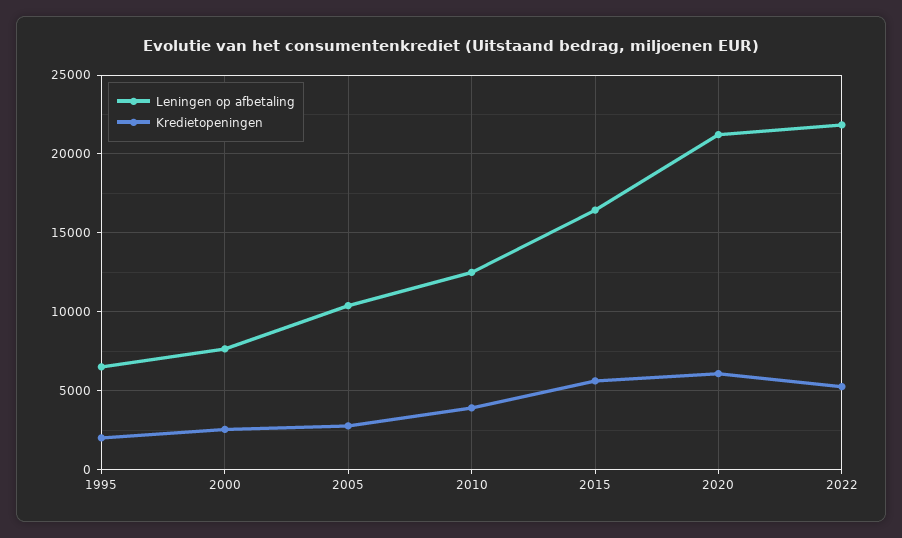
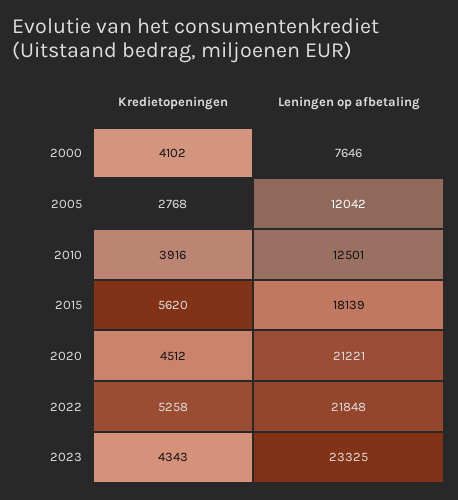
Leningen op afbetaling, 1995: 6500 -> none
Kredietopeningen, 1995: 2000 -> none
Kredietopeningen, 2000: 2500 -> 4102
Leningen op afbetaling, 2005: 10500 -> 12042
Leningen op afbetaling, 2015: 16500 -> 18139
Kredietopeningen, 2020: 6000 -> 4512
Kredietopeningen, 2023: none -> 4343
Leningen op afbetaling, 2023: none -> 23325

